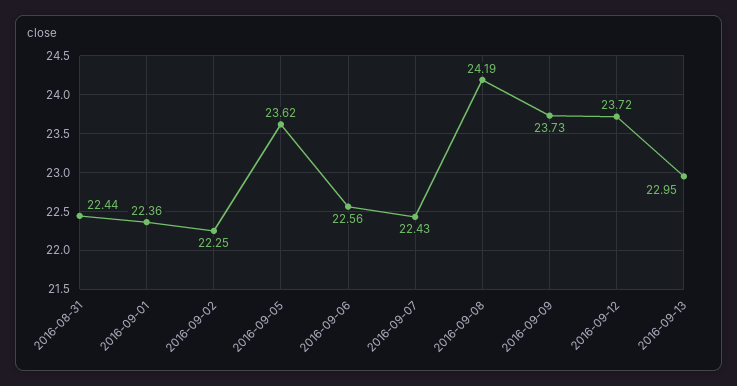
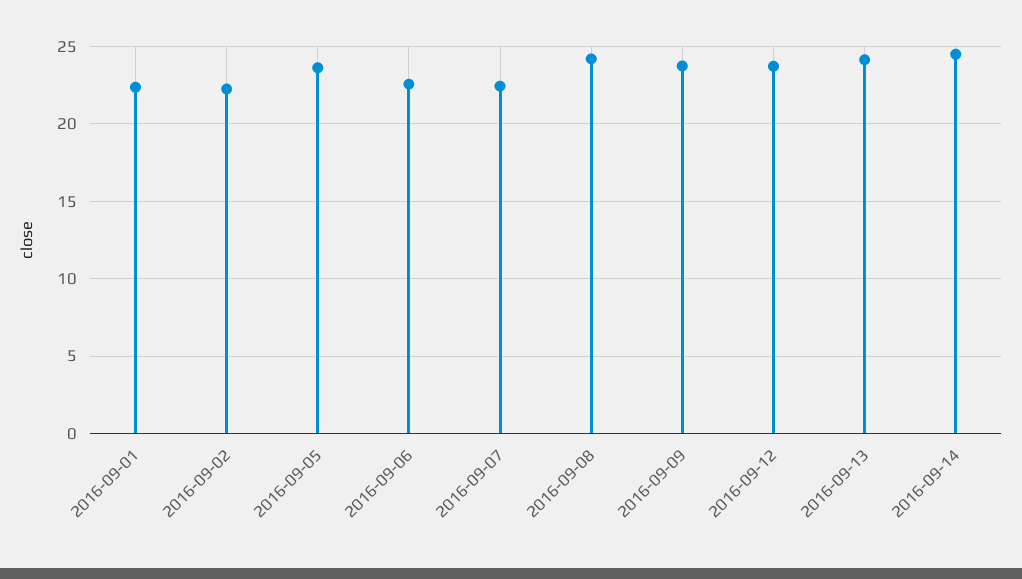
2016-08-31: 22.44 -> none
2016-09-13: 22.95 -> 24
2016-09-14: none -> 24.5

